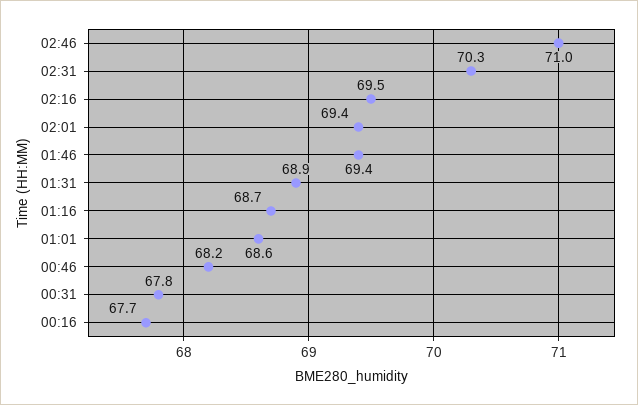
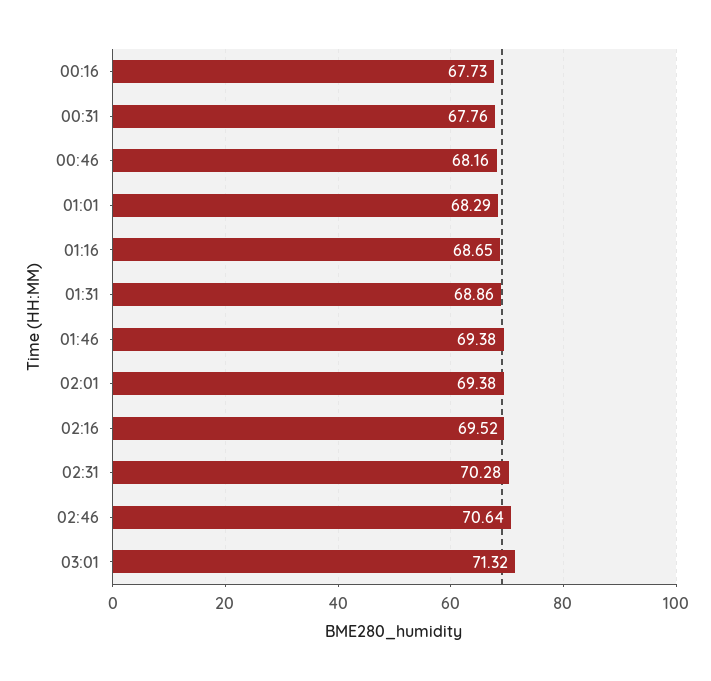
02:46: 71 -> 70.64
01:01: 68.6 -> 68.29
03:01: none -> 71.32

